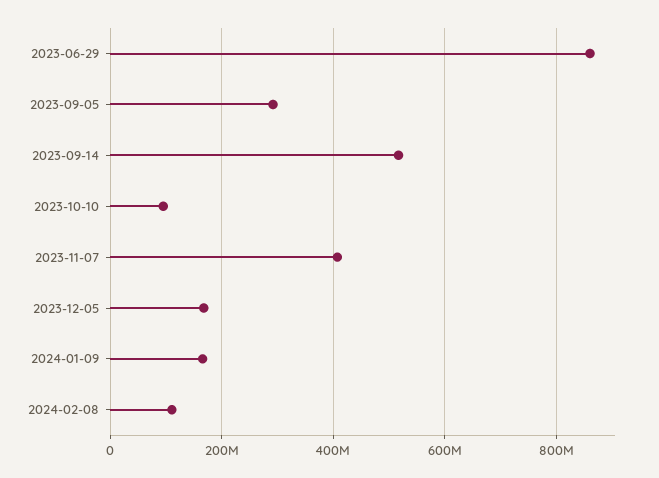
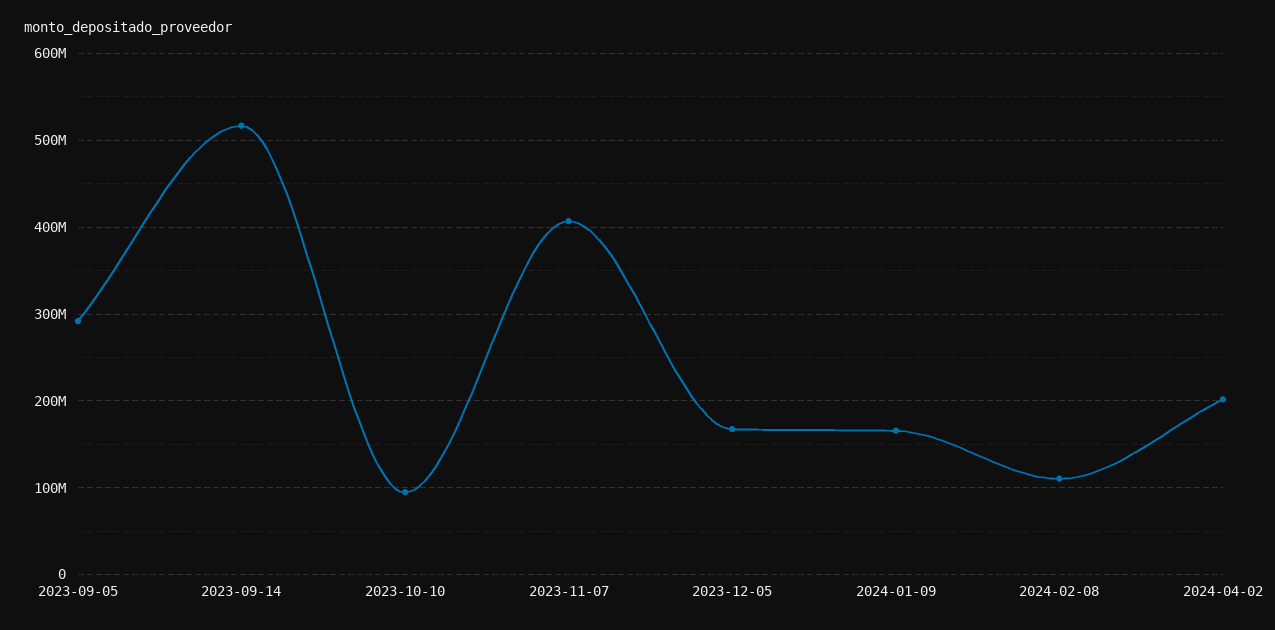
2023-06-29: 860000000 -> none
2024-04-02: none -> 200000000

